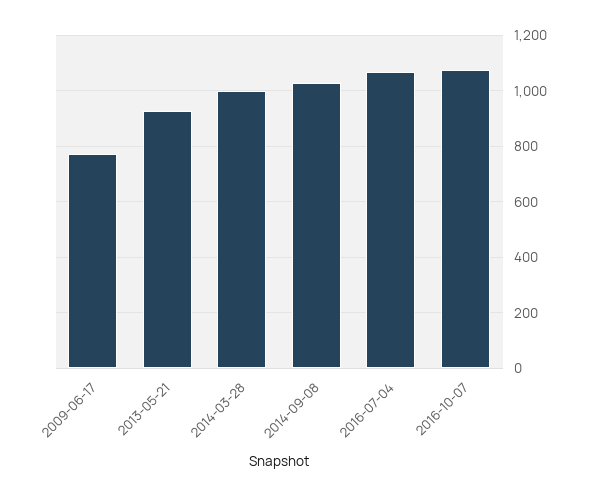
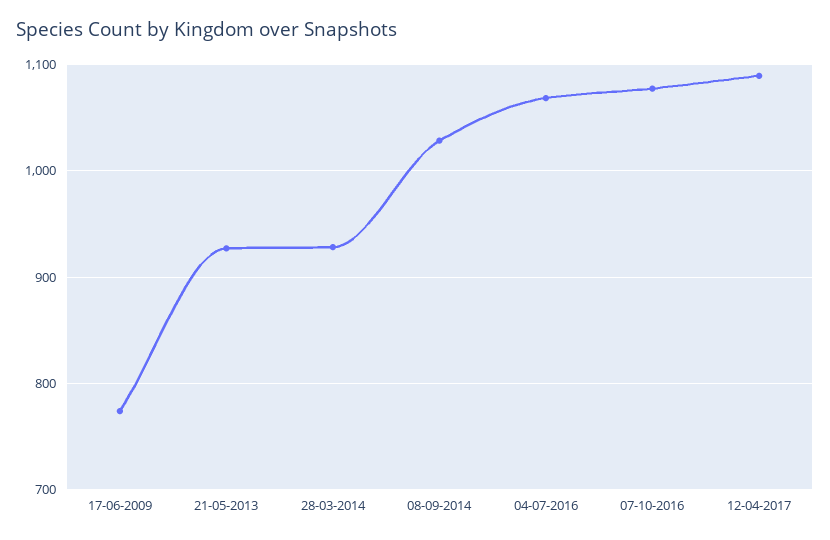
2014-03-28: 1000 -> 930
12-04-2017: none -> 1090

